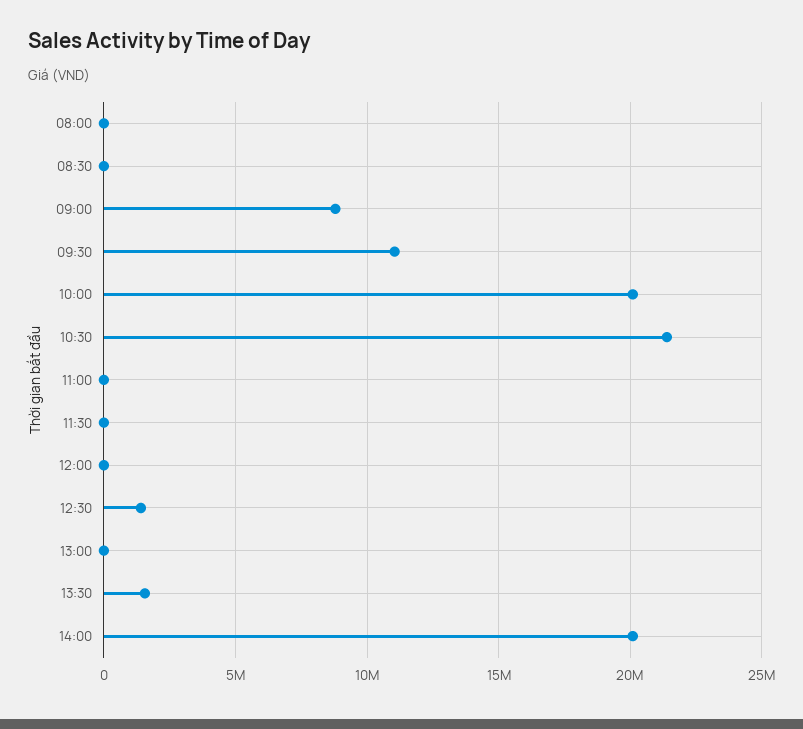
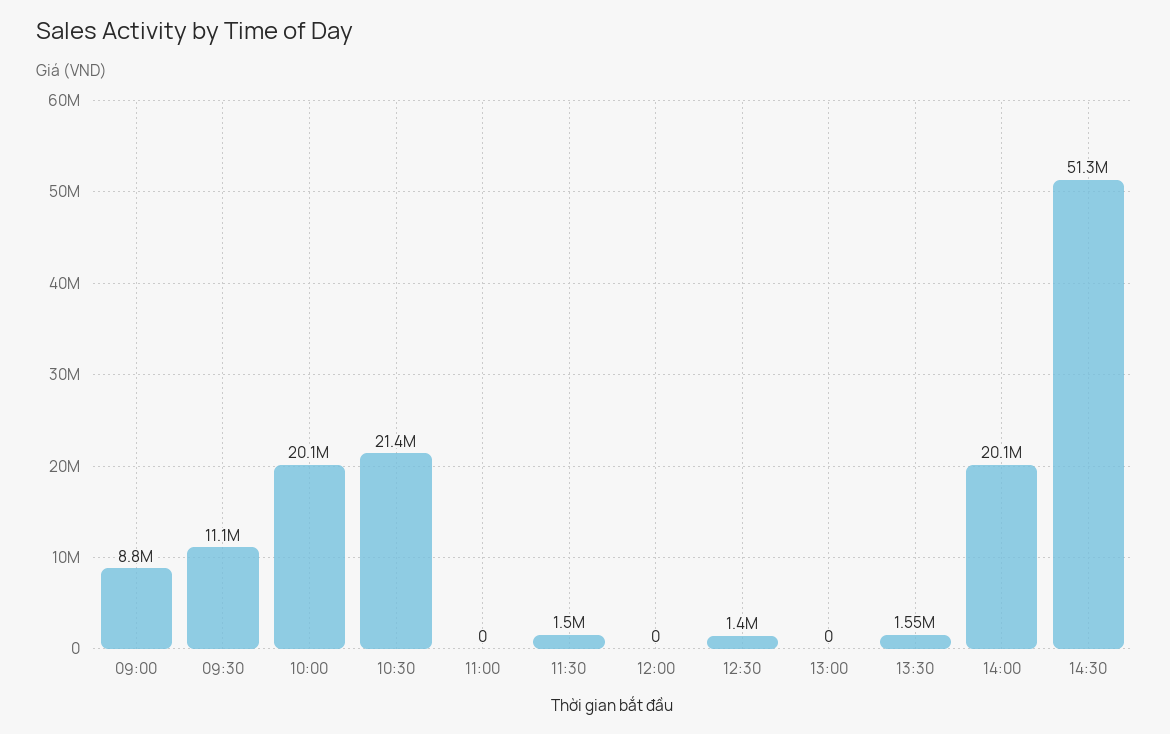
08:00: 0 -> none
08:30: 0 -> none
11:30: 0 -> 1500000
14:30: none -> 51300000

